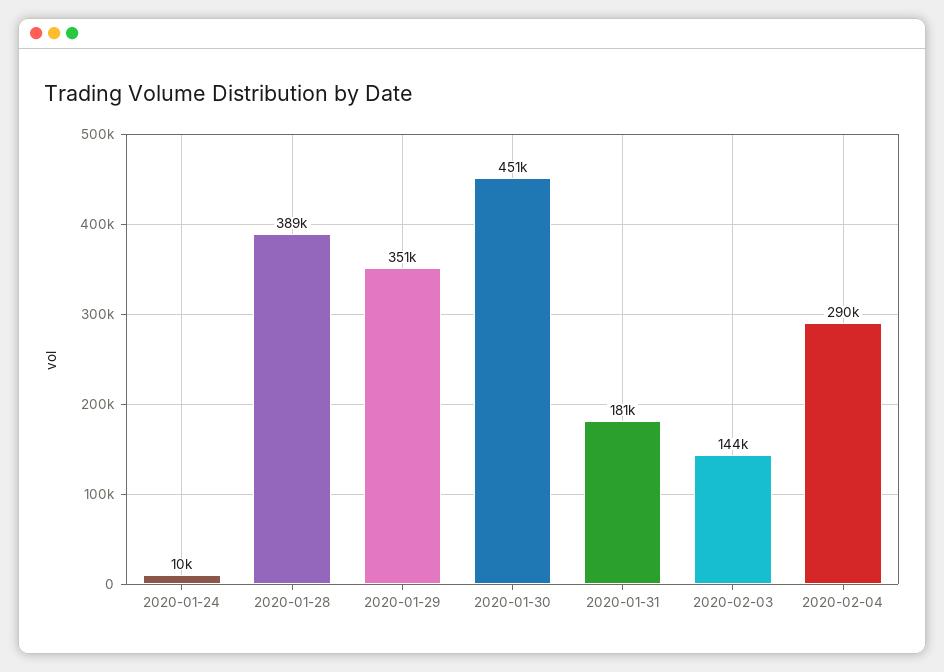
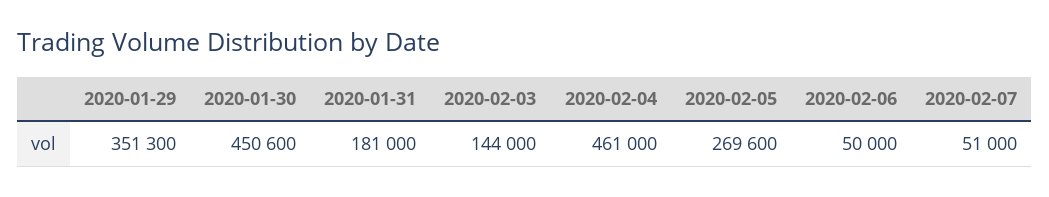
2020-01-24: 10000 -> none
2020-01-28: 389000 -> none
2020-02-04: 290000 -> 461000
2020-02-05: none -> 269600
2020-02-06: none -> 50000
2020-02-07: none -> 51000

